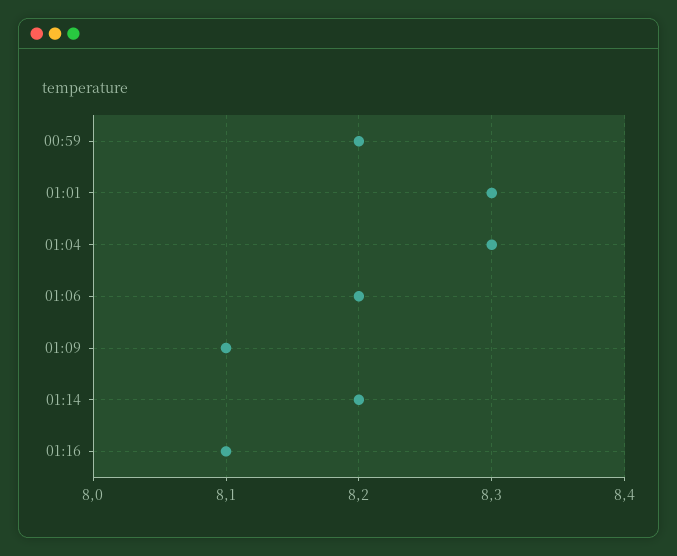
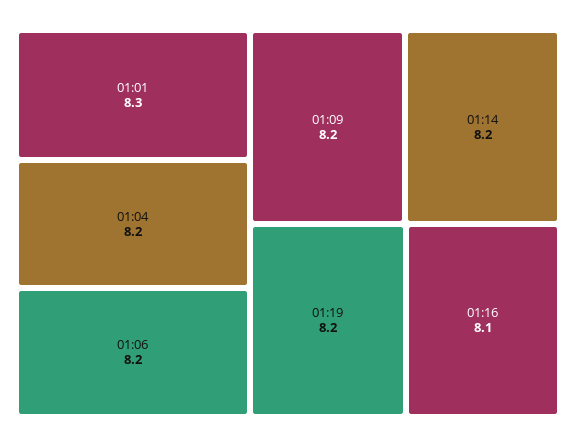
00:59: 8.2 -> none
01:04: 8.3 -> 8.2
01:09: 8.1 -> 8.2
01:19: none -> 8.2

